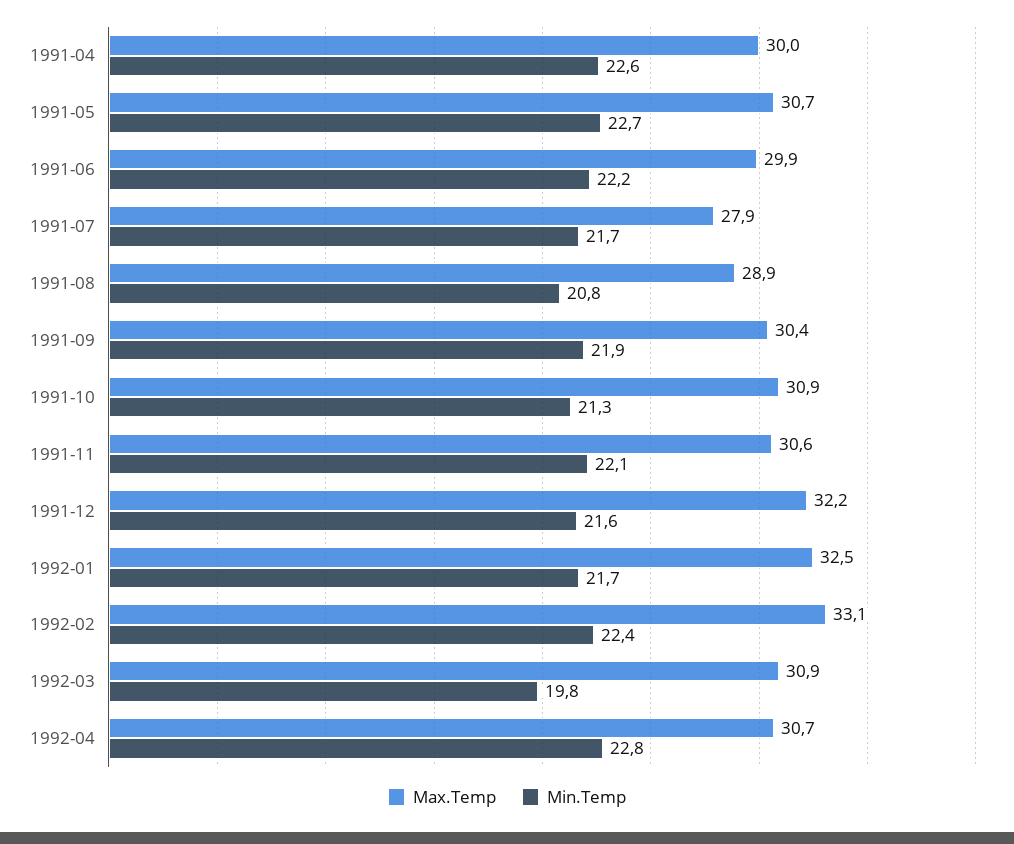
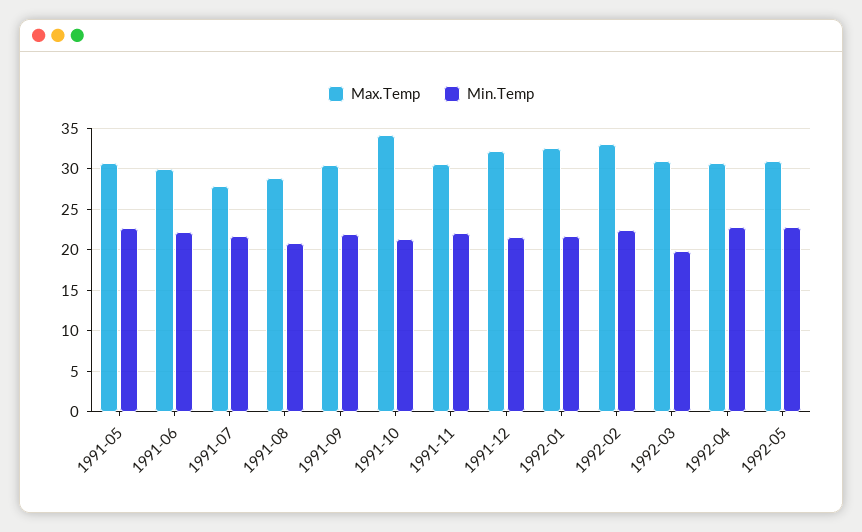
Max.Temp, 1991-04: 30 -> none
Min.Temp, 1991-04: 22.6 -> none
Max.Temp, 1991-10: 30.9 -> 34
Max.Temp, 1992-05: none -> 31
Min.Temp, 1992-05: none -> 23

